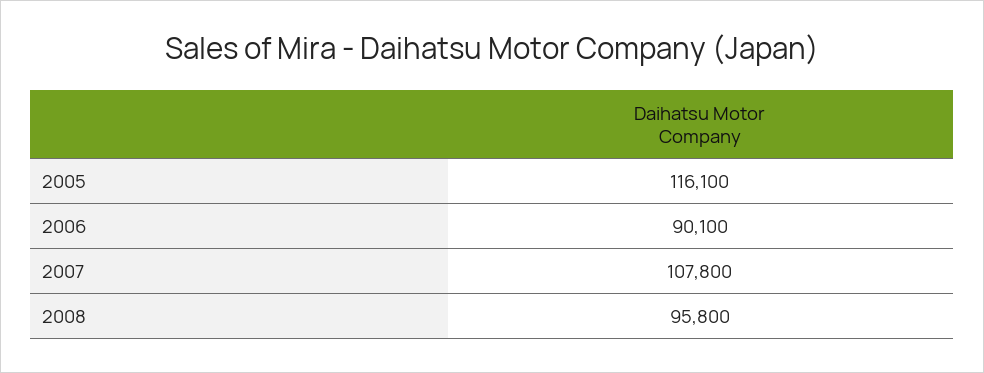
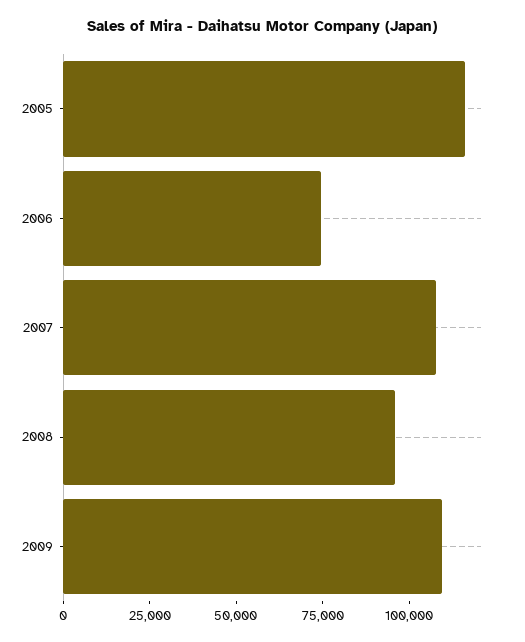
2006: 90100 -> 75000
2009: none -> 110000

